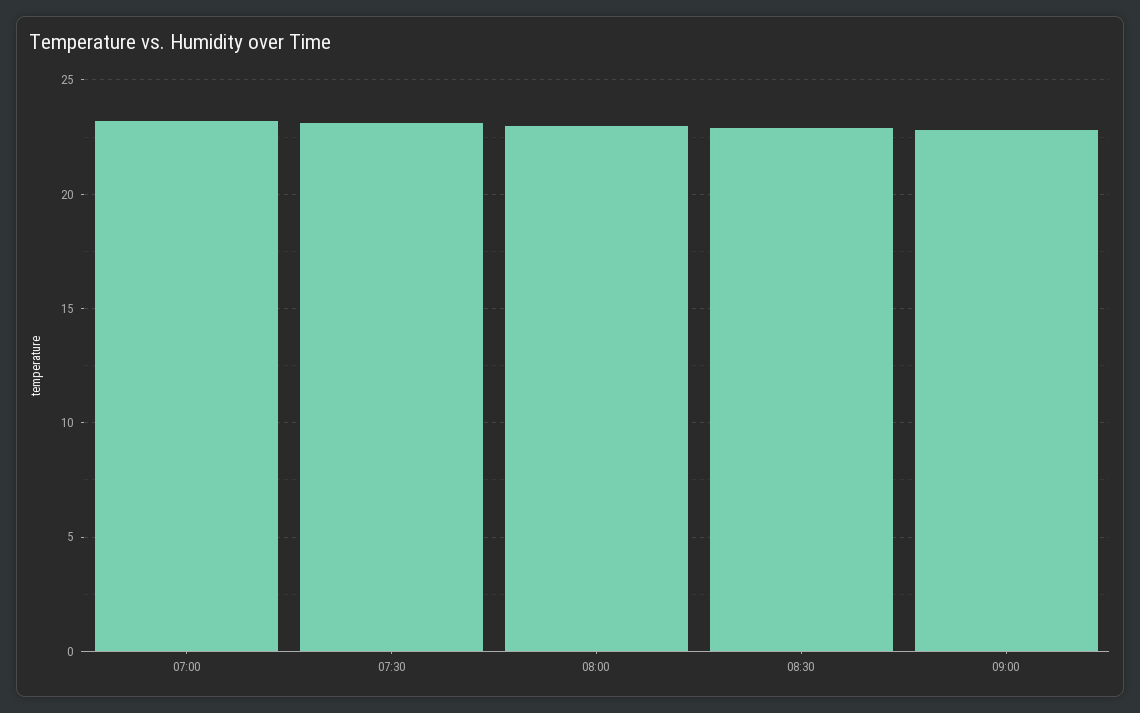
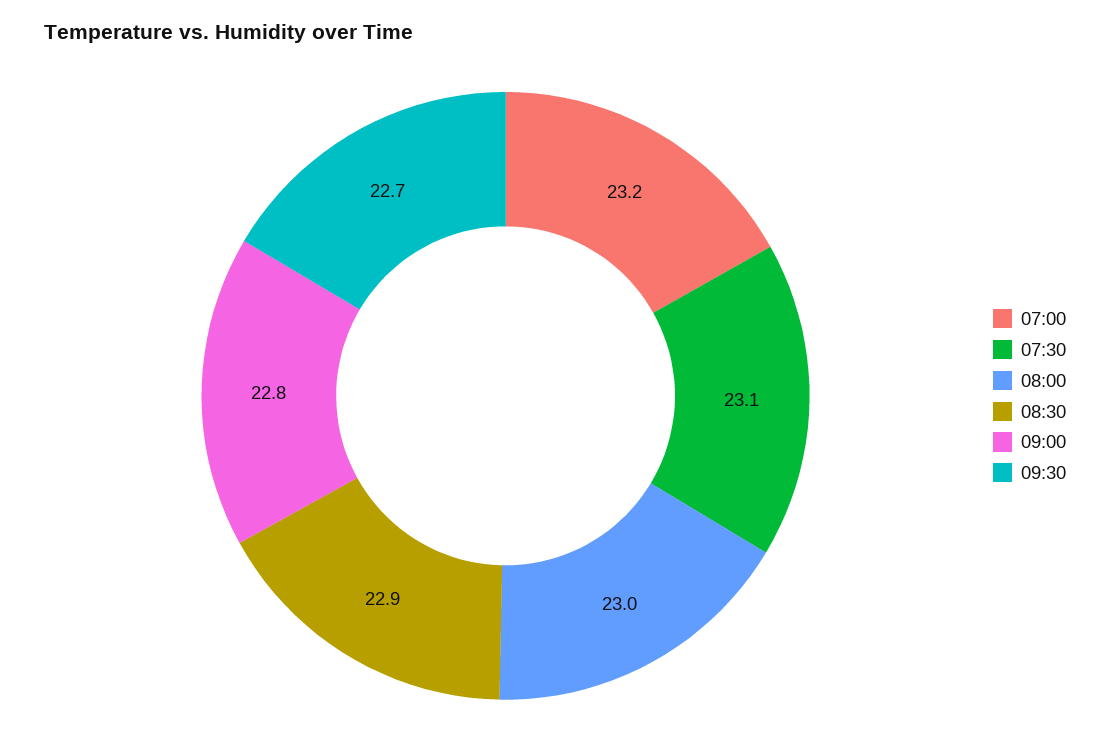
09:30: none -> 22.7

